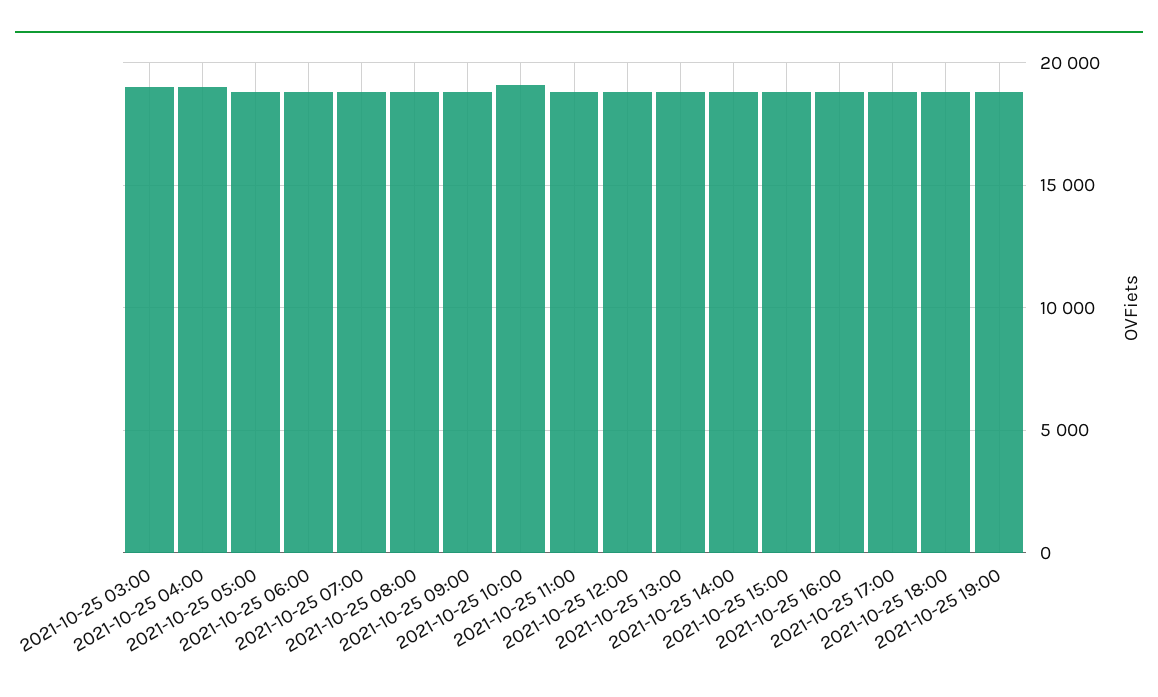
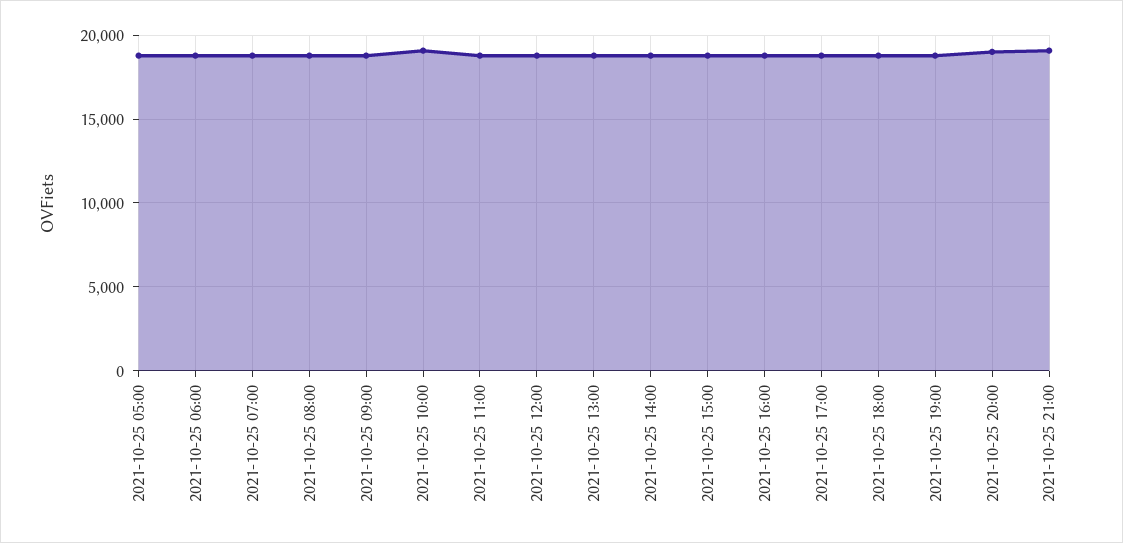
2021-10-25 03:00: 19000 -> none
2021-10-25 04:00: 19000 -> none
2021-10-25 20:00: none -> 19000
2021-10-25 21:00: none -> 19000

